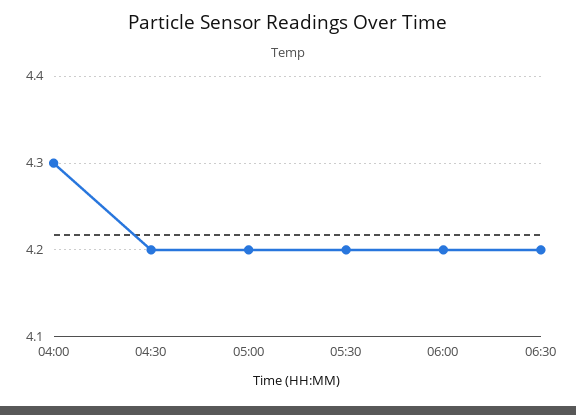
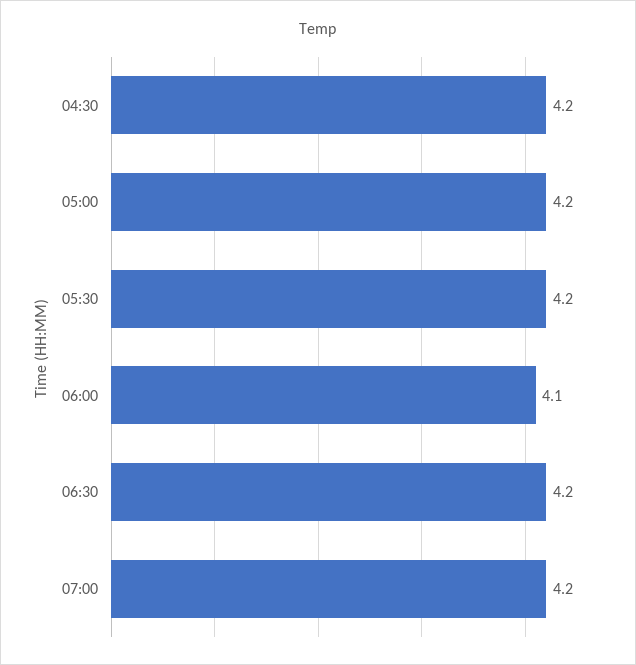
04:00: 4.3 -> none
06:00: 4.2 -> 4.1
07:00: none -> 4.2

